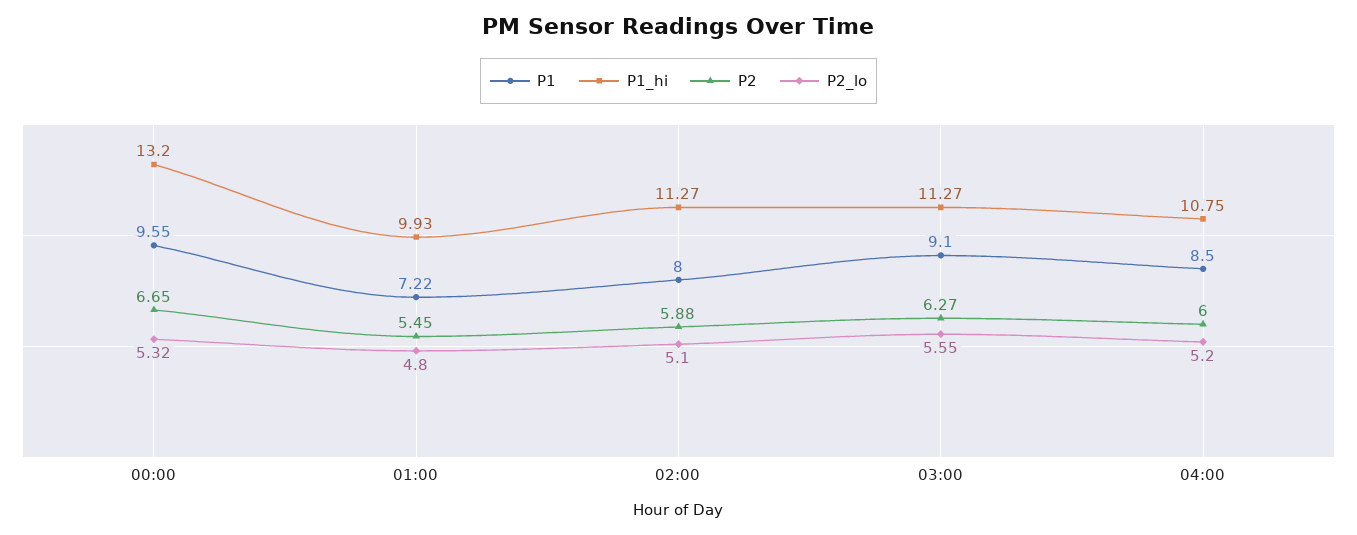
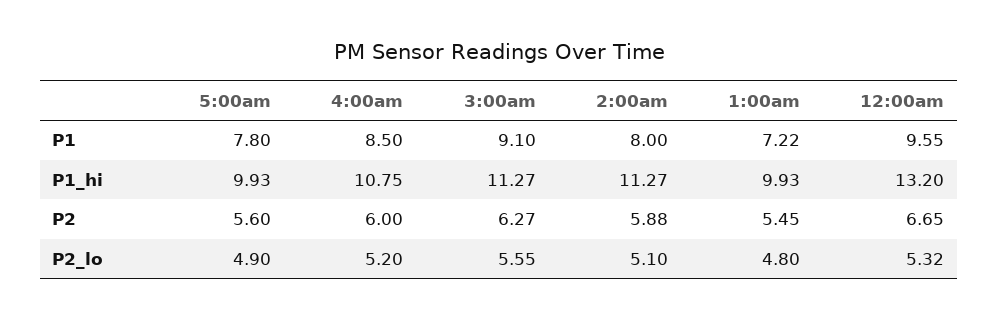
P1, 5:00am: none -> 7.8
P1_hi, 5:00am: none -> 9.93
P2, 5:00am: none -> 5.6
P2_lo, 5:00am: none -> 4.9

